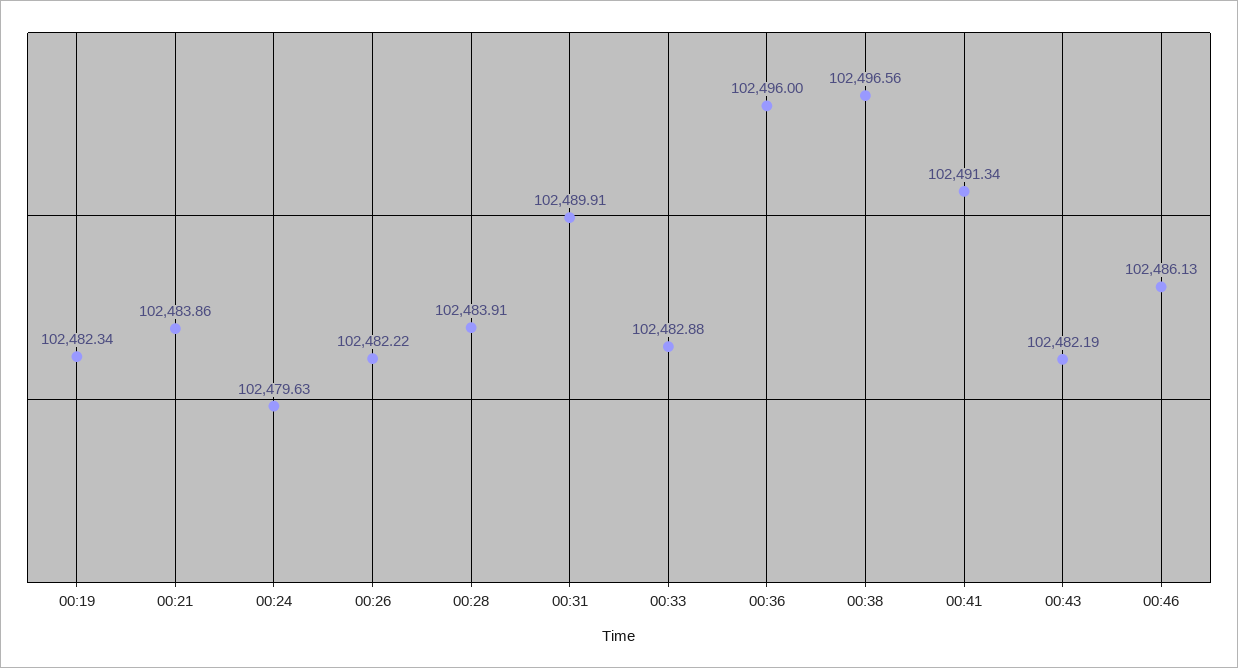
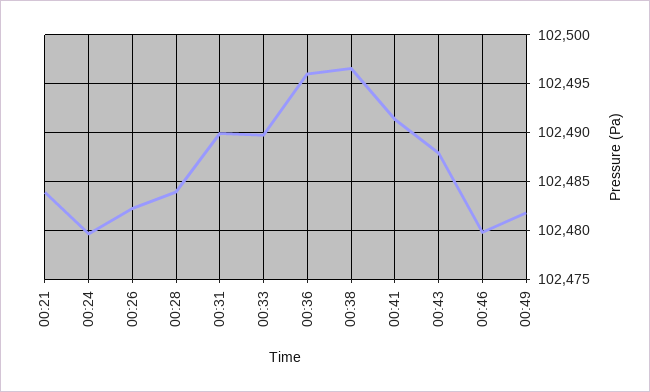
00:19: 102482.34 -> none
00:33: 102482.88 -> 102490
00:43: 102482.19 -> 102488
00:46: 102486.13 -> 102480
00:49: none -> 102482

